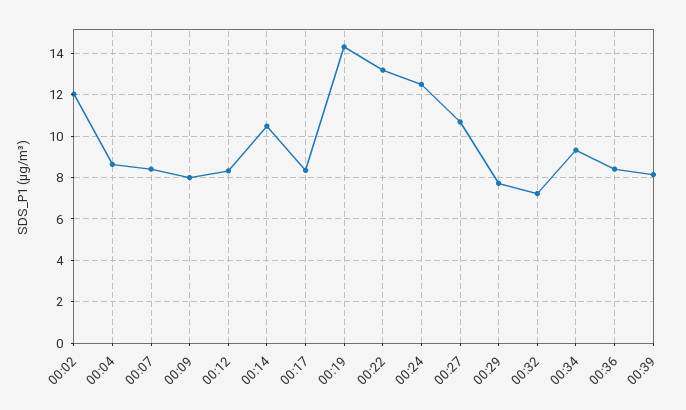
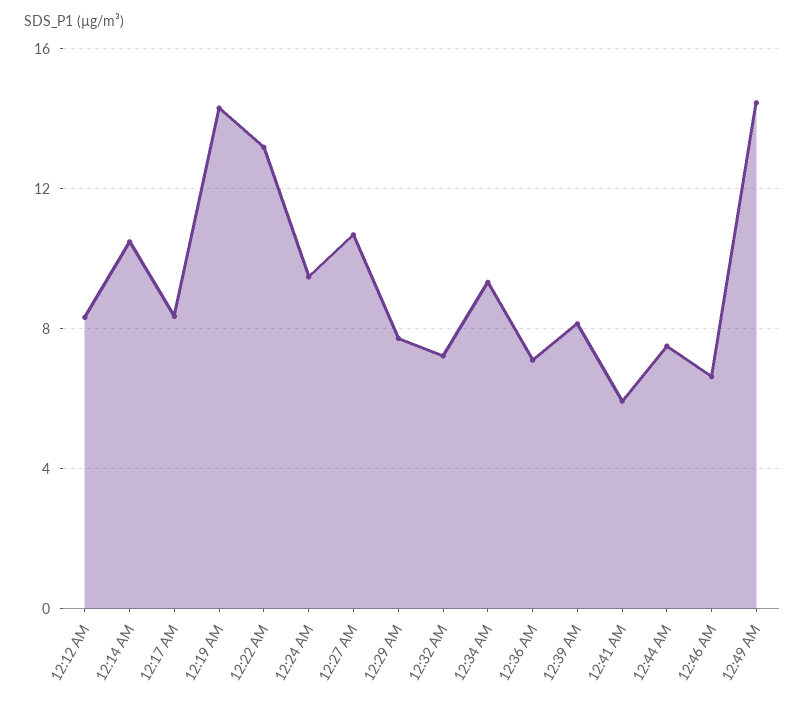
00:02: 12 -> none
00:04: 8.5 -> none
00:07: 8.5 -> none
00:09: 8 -> none
00:24: 12.5 -> 9.5
00:36: 8.5 -> 7
12:41 AM: none -> 6
12:44 AM: none -> 7.5
12:46 AM: none -> 6.5
12:49 AM: none -> 14.5

